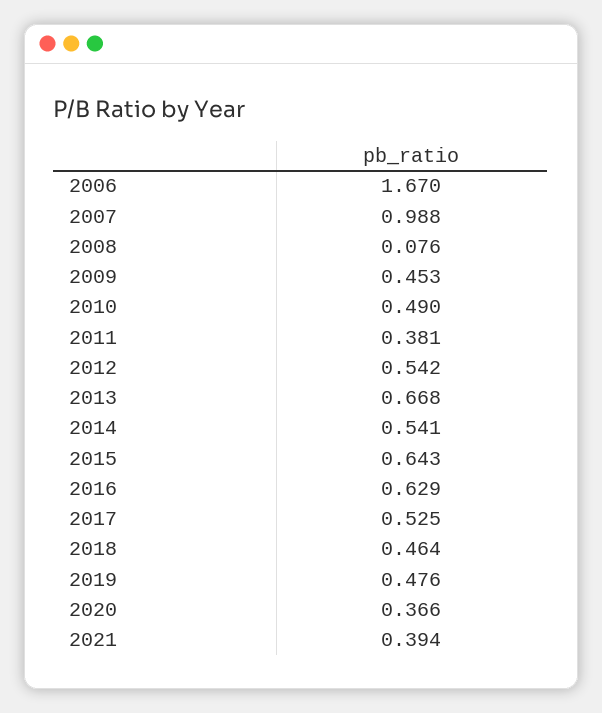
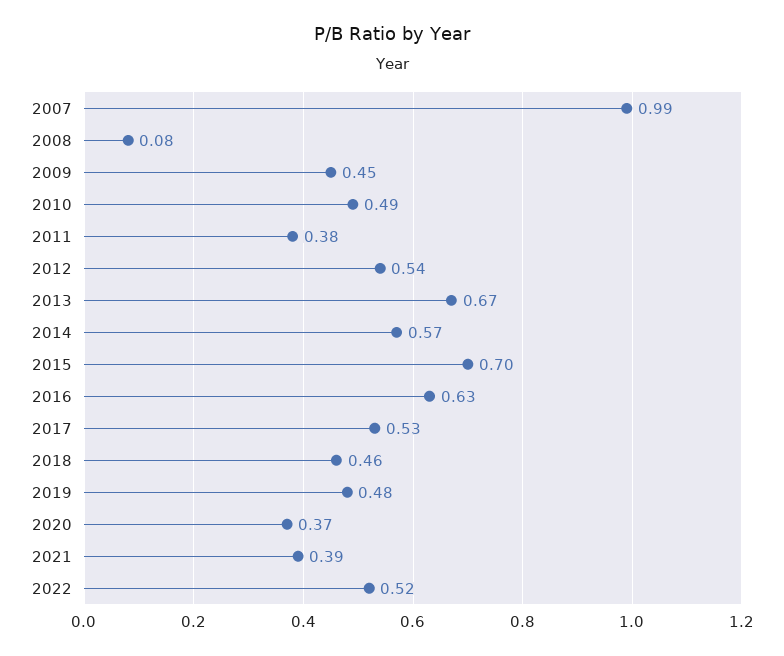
2006: 1.67 -> none
2014: 0.541 -> 0.57
2015: 0.643 -> 0.7
2022: none -> 0.52

